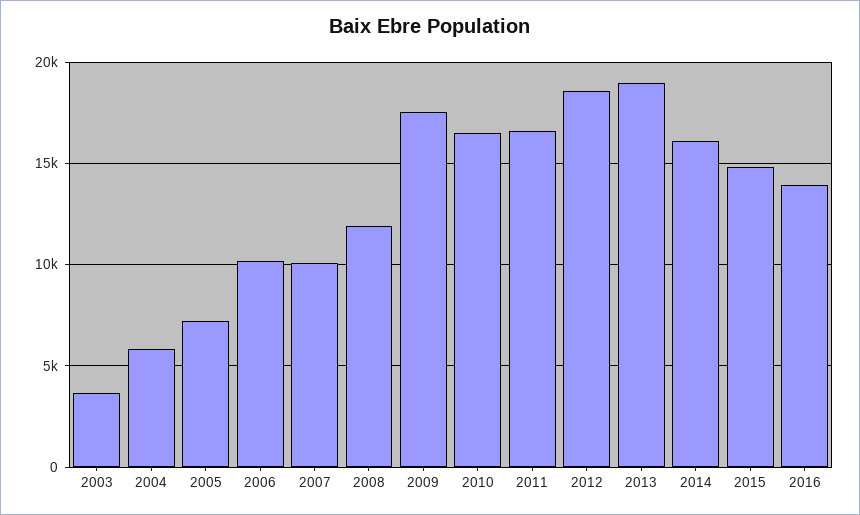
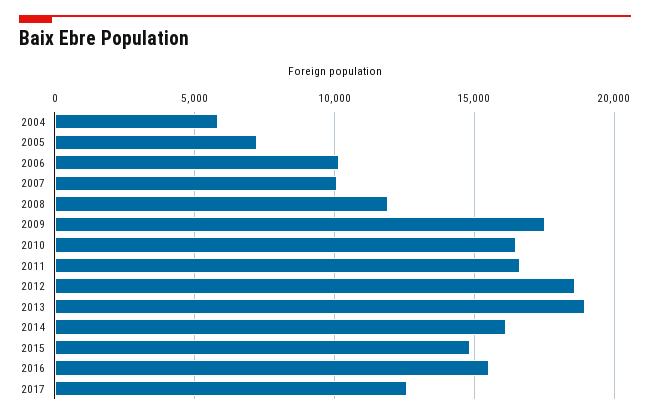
2003: 3500 -> none
2016: 14000 -> 15500
2017: none -> 12500

